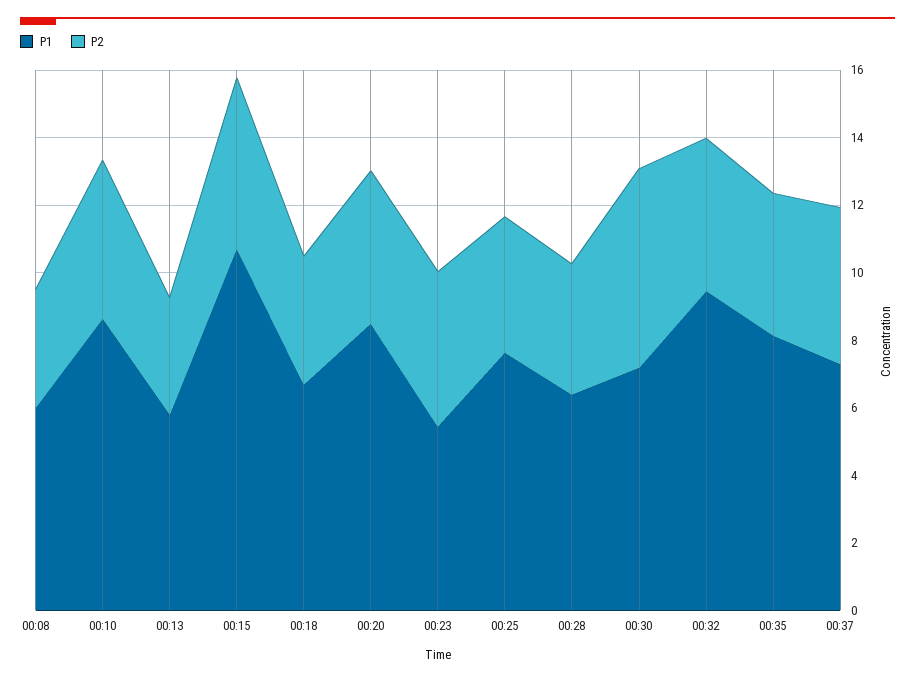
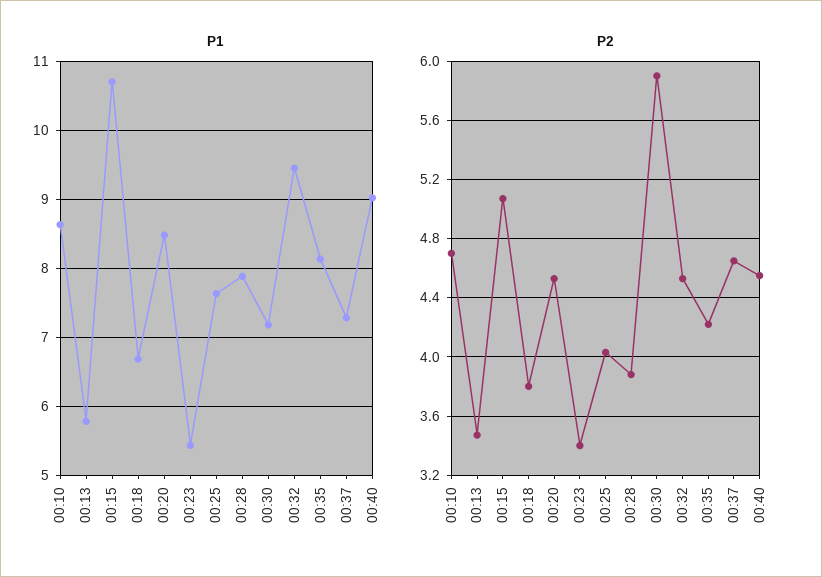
P1, 00:08: 6 -> none
P2, 00:08: 3.5 -> none
P2, 00:23: 4.5 -> 3.4
P1, 00:28: 6.5 -> 7.9
P1, 00:40: none -> 9
P2, 00:40: none -> 4.55

